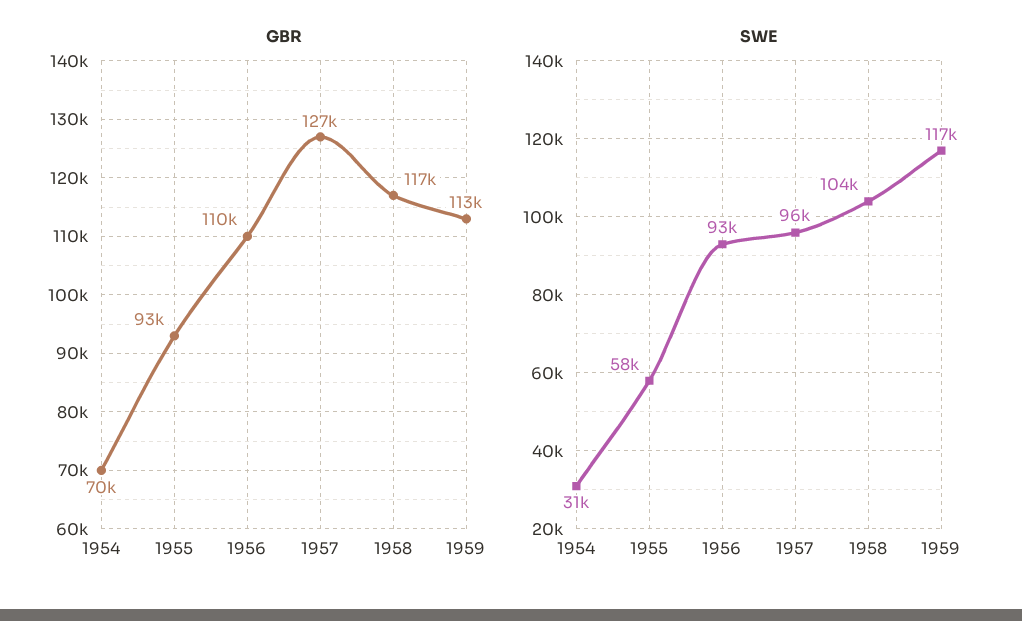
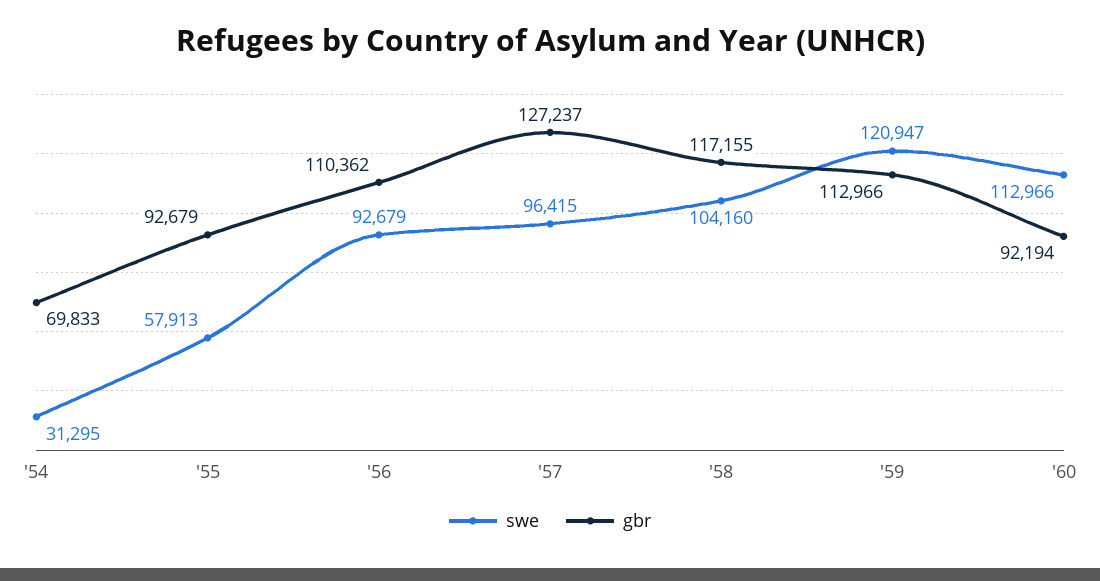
SWE, 1959: 117000 -> 120947
SWE, '60: none -> 112966
GBR, '60: none -> 92194

